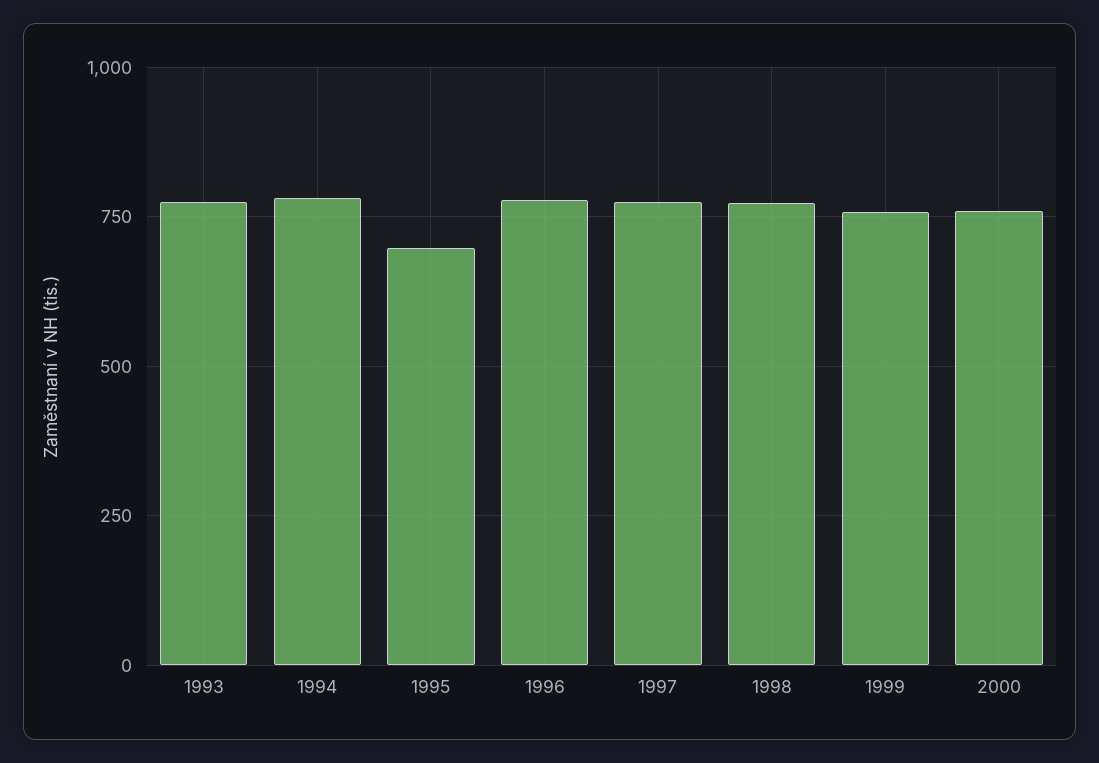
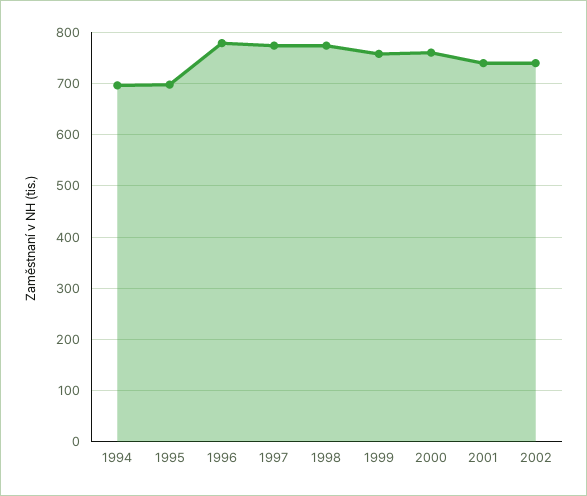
1993: 775 -> none
1994: 775 -> 700
2001: none -> 740
2002: none -> 740

